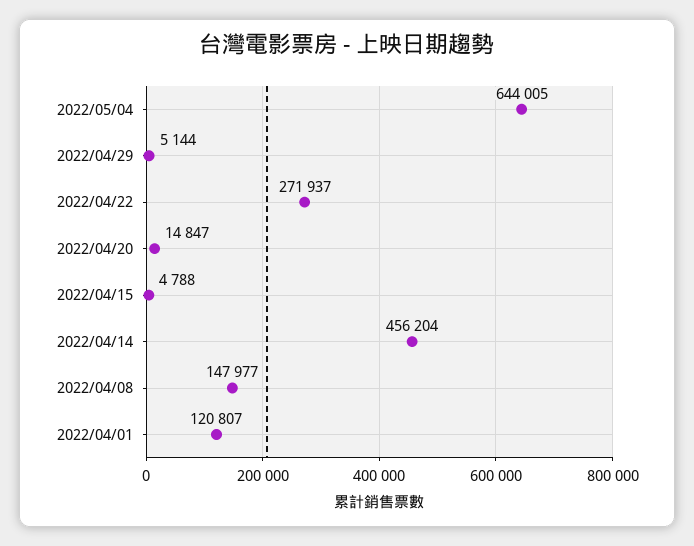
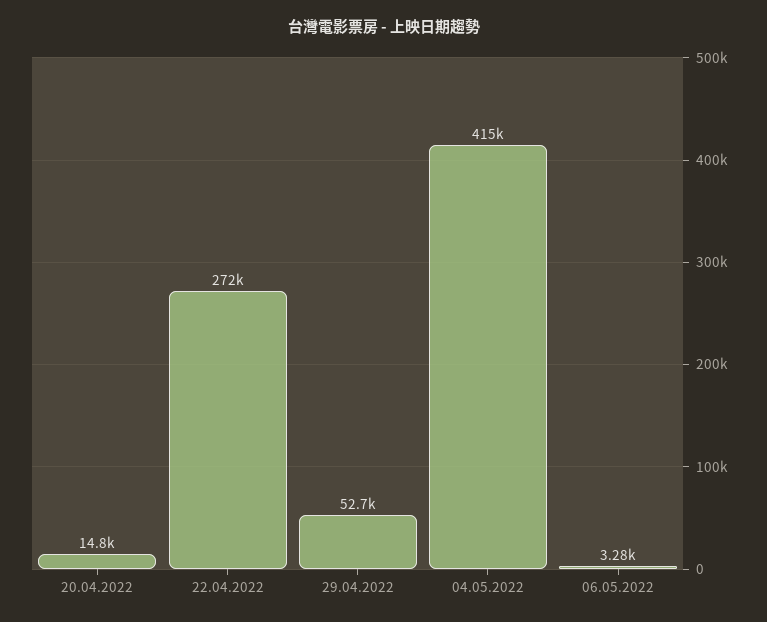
2022/05/04: 644005 -> 415000
2022/04/29: 5144 -> 52700
2022/04/15: 4788 -> none
2022/04/14: 456204 -> none
2022/04/08: 147977 -> none
2022/04/01: 120807 -> none
06.05.2022: none -> 3280

